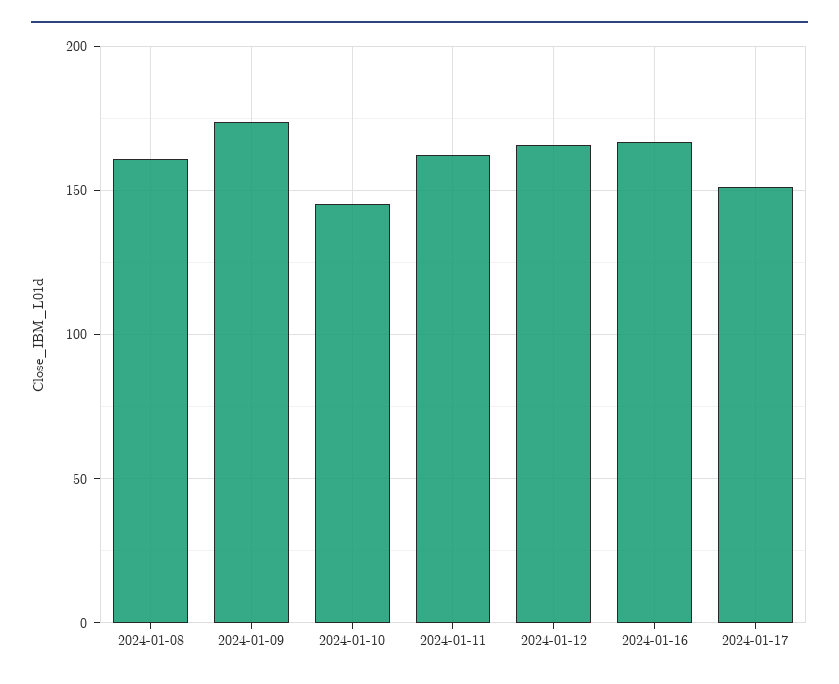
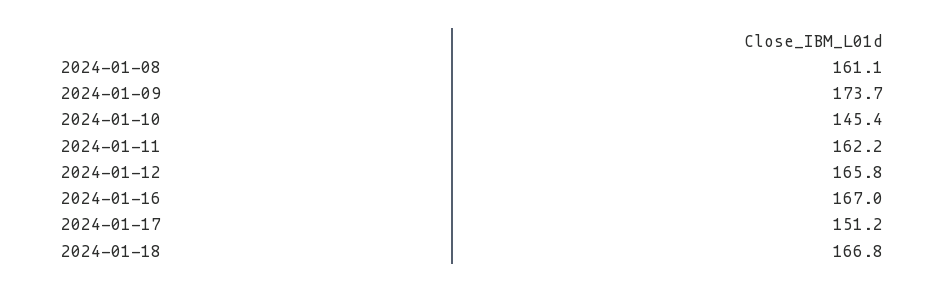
2024-01-18: none -> 166.8

